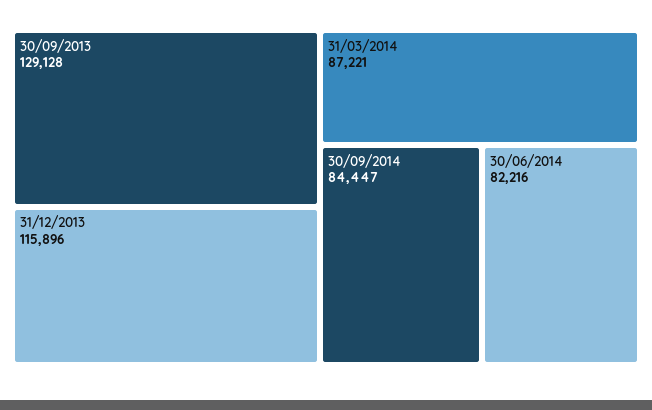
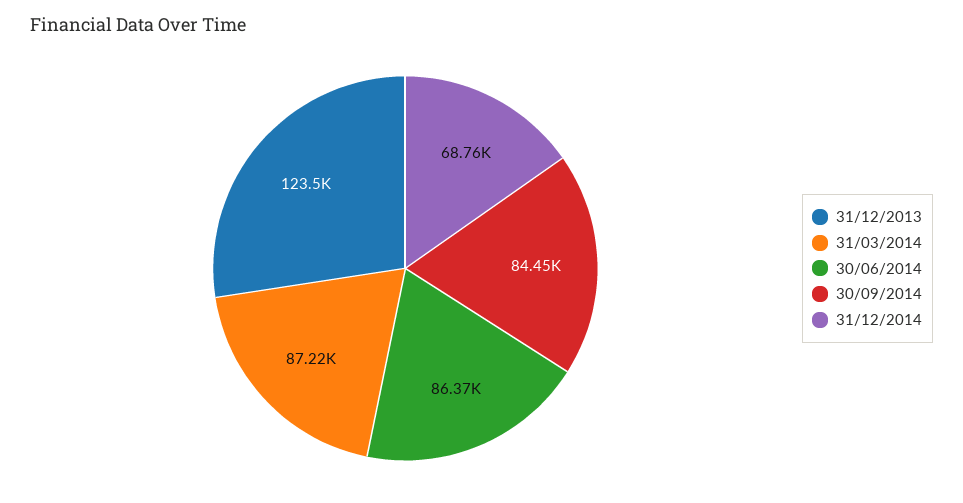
30/09/2013: 129128 -> none
31/12/2013: 115896 -> 123500
30/06/2014: 82216 -> 86370
31/12/2014: none -> 68760

